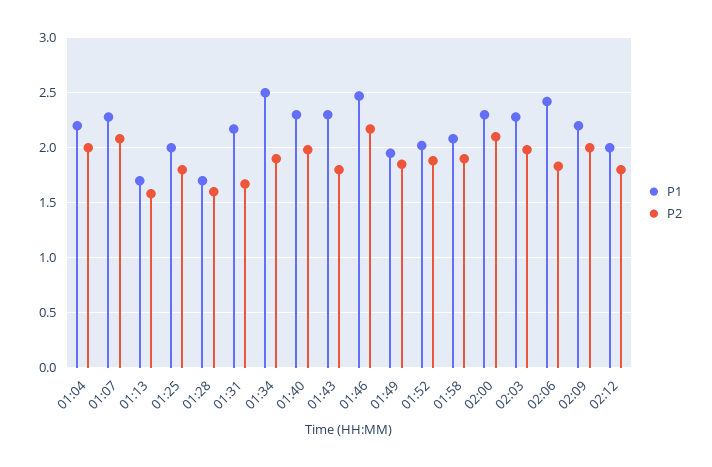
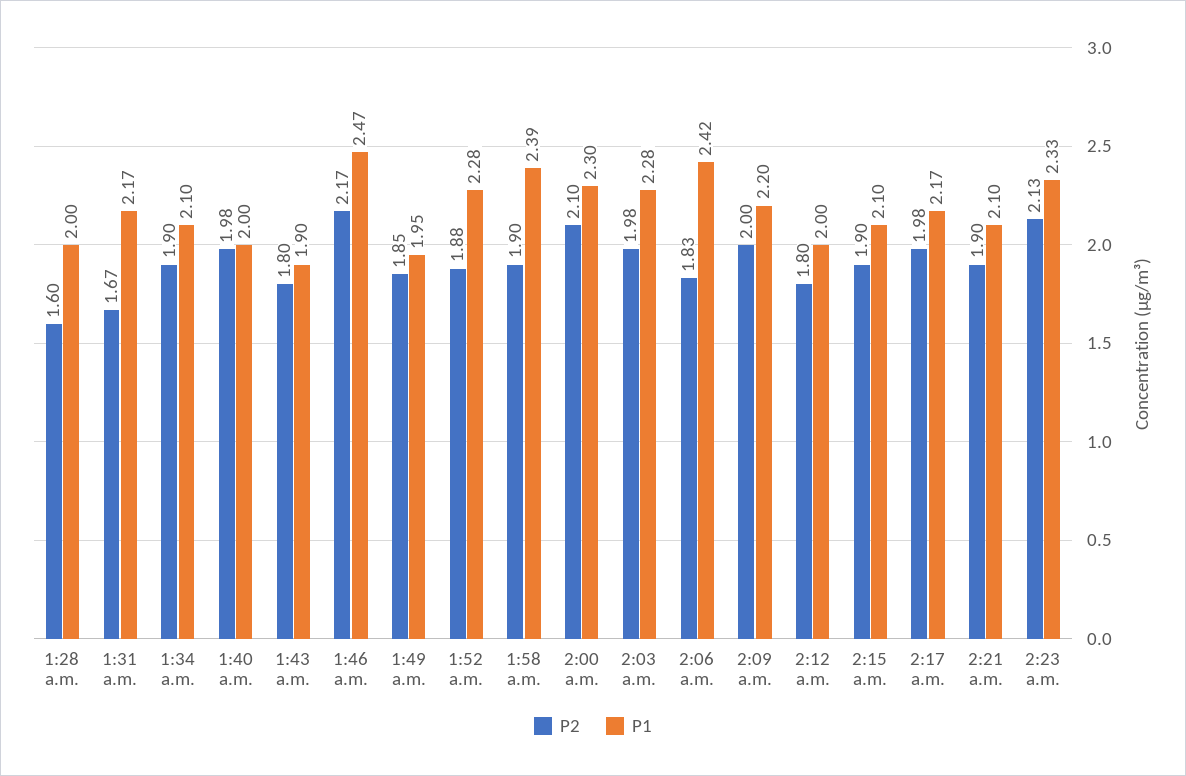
P1, 01:04: 2.2 -> none
P2, 01:04: 2 -> none
P1, 01:07: 2.3 -> none
P2, 01:07: 2.1 -> none
P1, 01:13: 1.7 -> none
P2, 01:13: 1.6 -> none
P1, 01:25: 2 -> none
P2, 01:25: 1.8 -> none
P1, 01:28: 1.7 -> 2
P1, 01:34: 2.5 -> 2.1
P1, 01:40: 2.3 -> 2
P1, 01:43: 2.3 -> 1.9
P1, 01:52: 2 -> 2.28
P1, 01:58: 2.1 -> 2.39
P2, 2:15 a.m.: none -> 1.9
P1, 2:15 a.m.: none -> 2.1
P2, 2:17 a.m.: none -> 1.98
P1, 2:17 a.m.: none -> 2.17
P2, 2:21 a.m.: none -> 1.9
P1, 2:21 a.m.: none -> 2.1
P2, 2:23 a.m.: none -> 2.13
P1, 2:23 a.m.: none -> 2.33

